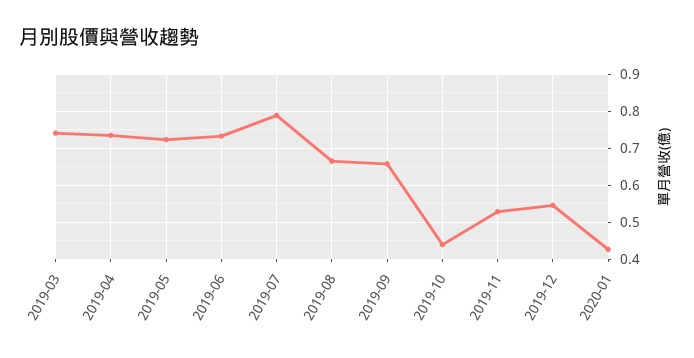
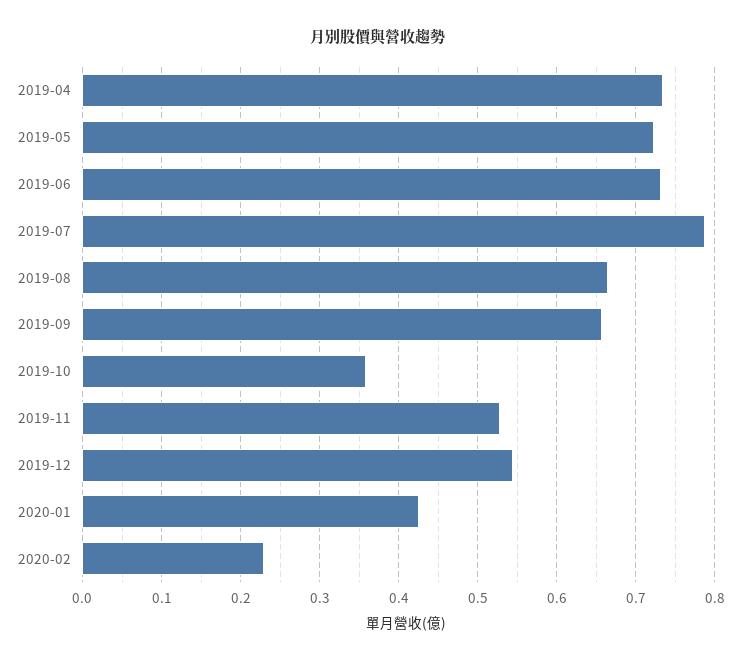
2019-03: 0.74 -> none
2019-10: 0.44 -> 0.36
2020-02: none -> 0.23

